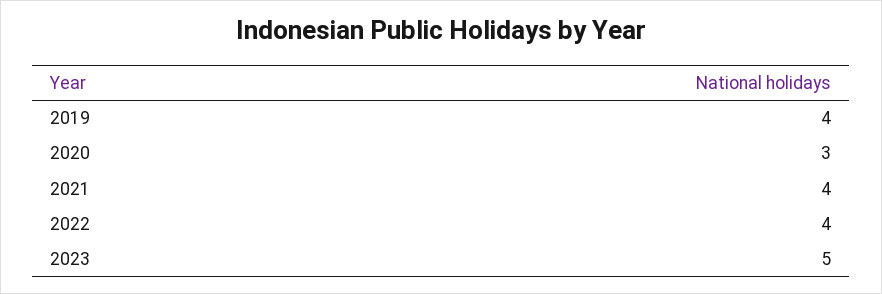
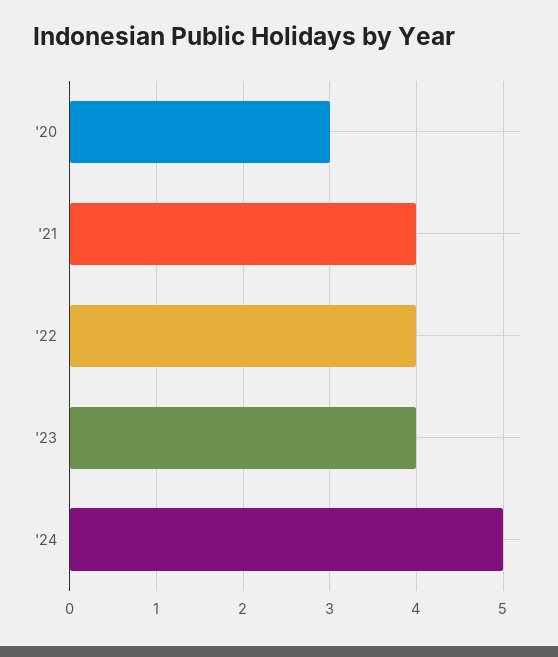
2019: 4 -> none
2023: 5 -> 4
'24: none -> 5

